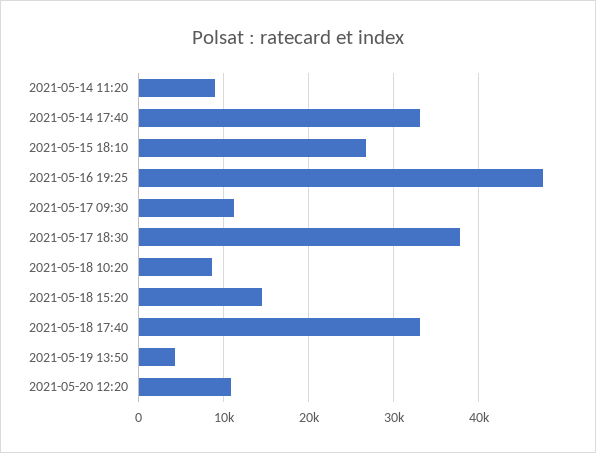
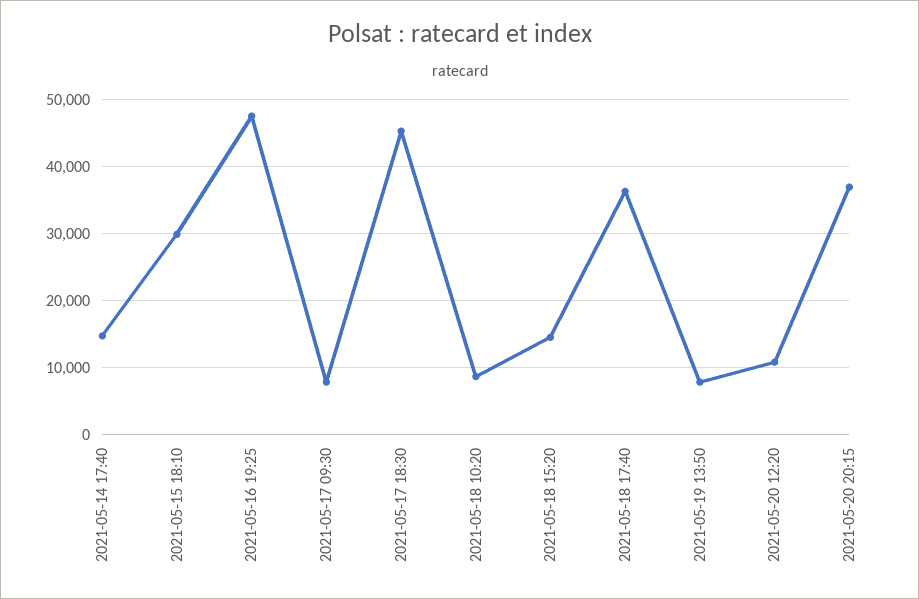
2021-05-14 11:20: 9000 -> none
2021-05-14 17:40: 33000 -> 15000
2021-05-15 18:10: 27000 -> 30000
2021-05-17 09:30: 11000 -> 8000
2021-05-17 18:30: 38000 -> 45000
2021-05-18 17:40: 33000 -> 36000
2021-05-19 13:50: 4000 -> 8000
2021-05-20 20:15: none -> 37000

